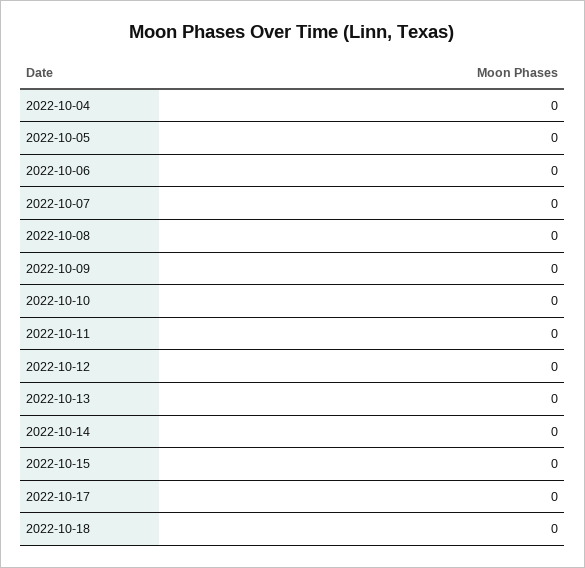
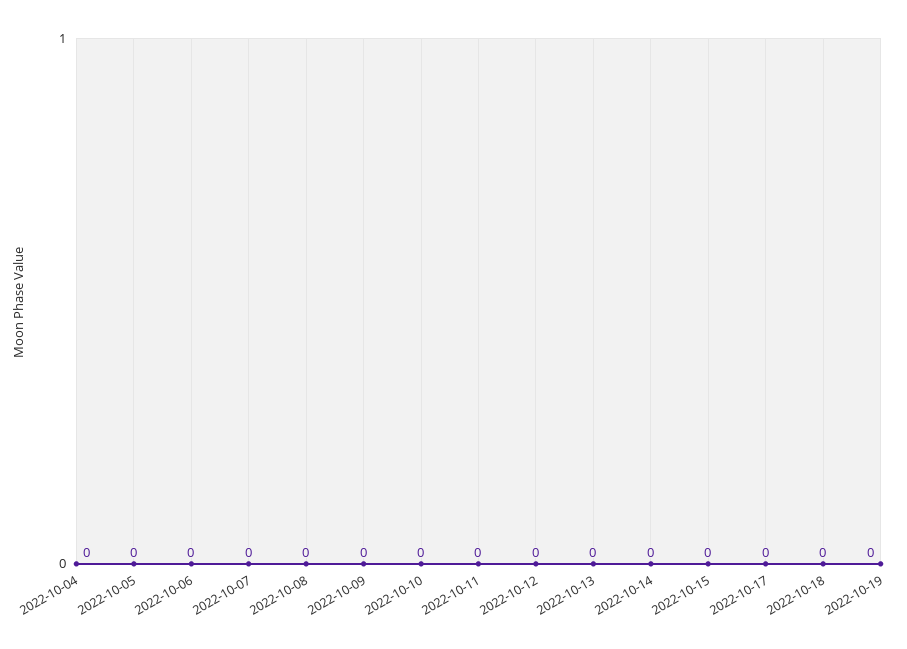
2022-10-19: none -> 0

